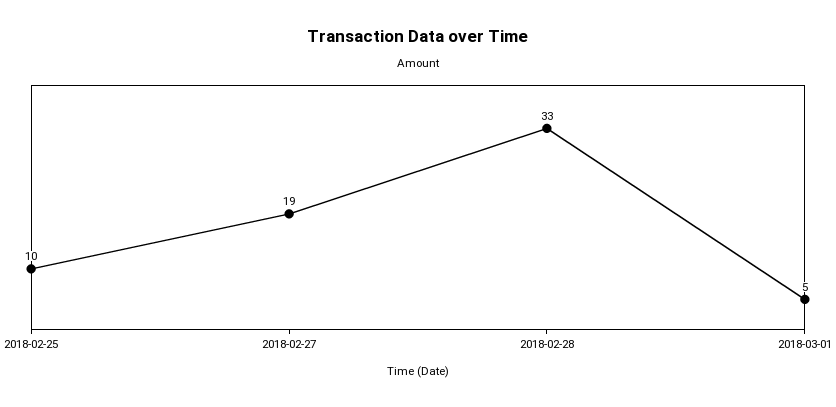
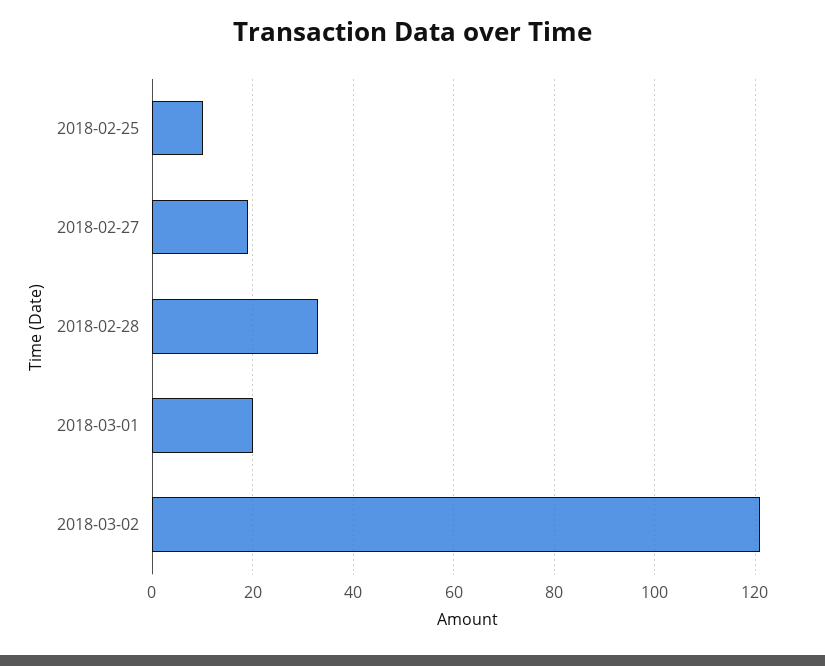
2018-03-01: 5 -> 20
2018-03-02: none -> 120

